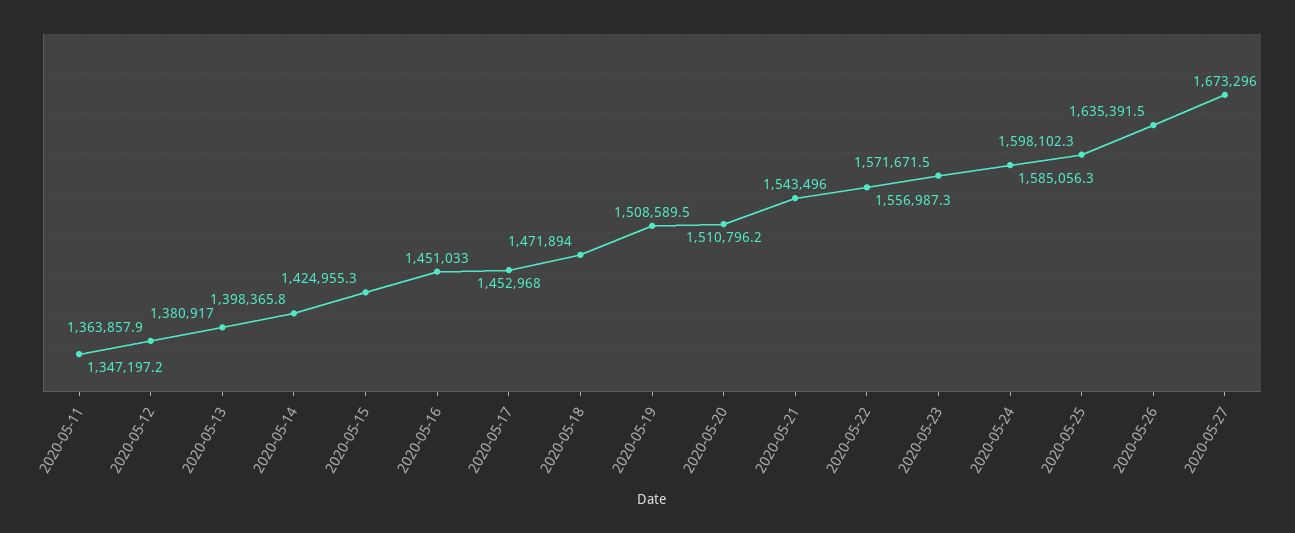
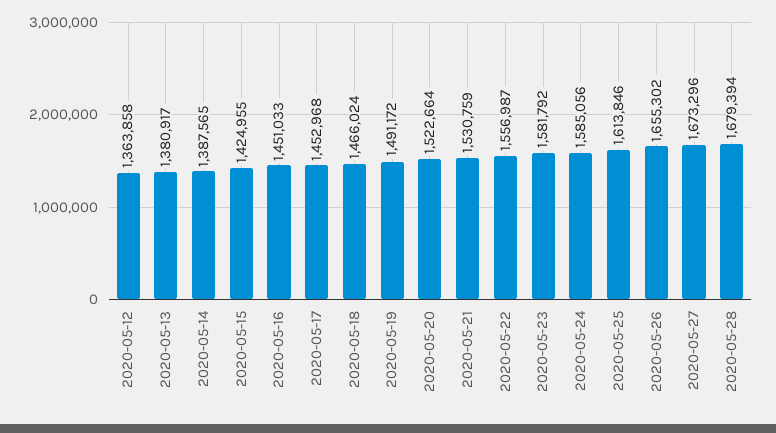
2020-05-11: 1347197.2 -> none
2020-05-14: 1398365.8 -> 1387565
2020-05-18: 1471894 -> 1466024
2020-05-19: 1508589.5 -> 1491172
2020-05-20: 1510796.2 -> 1522664
2020-05-21: 1543496 -> 1530759
2020-05-23: 1571671.5 -> 1581792
2020-05-25: 1598102.3 -> 1613846
2020-05-26: 1635391.5 -> 1655302
2020-05-28: none -> 1679394

